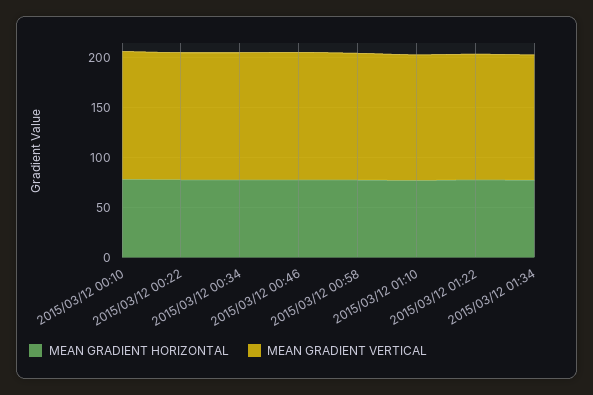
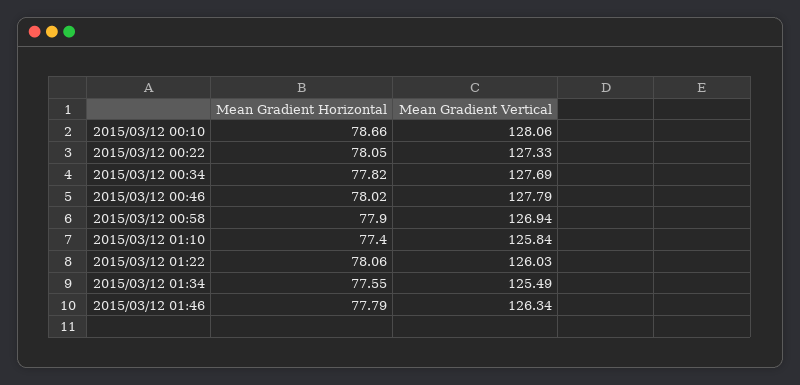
MEAN GRADIENT HORIZONTAL, 2015/03/12 01:46: none -> 77.79
MEAN GRADIENT VERTICAL, 2015/03/12 01:46: none -> 126.34

